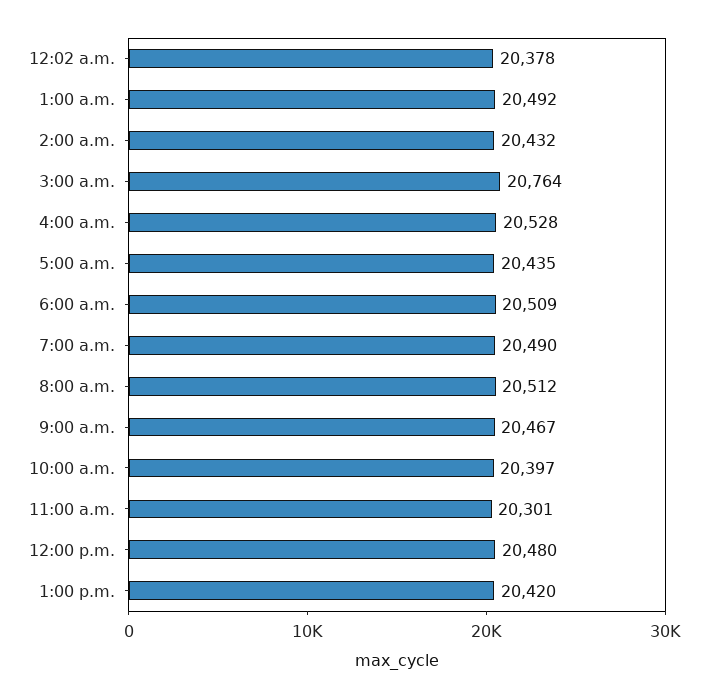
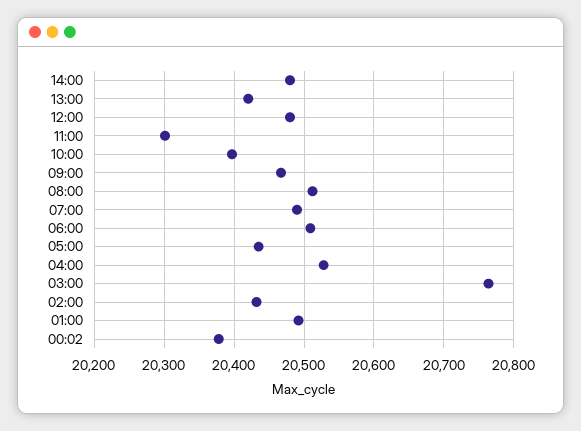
14:00: none -> 20480

